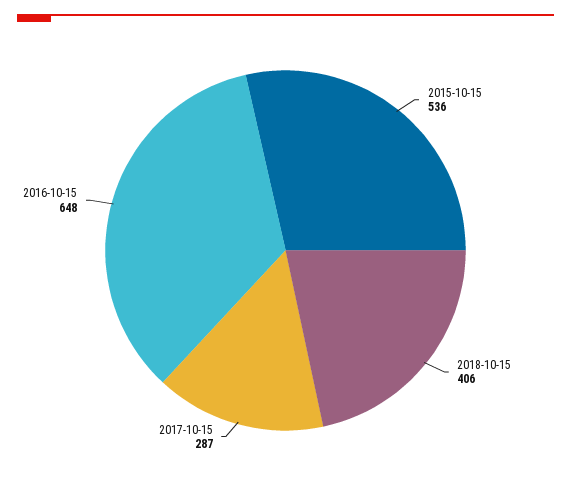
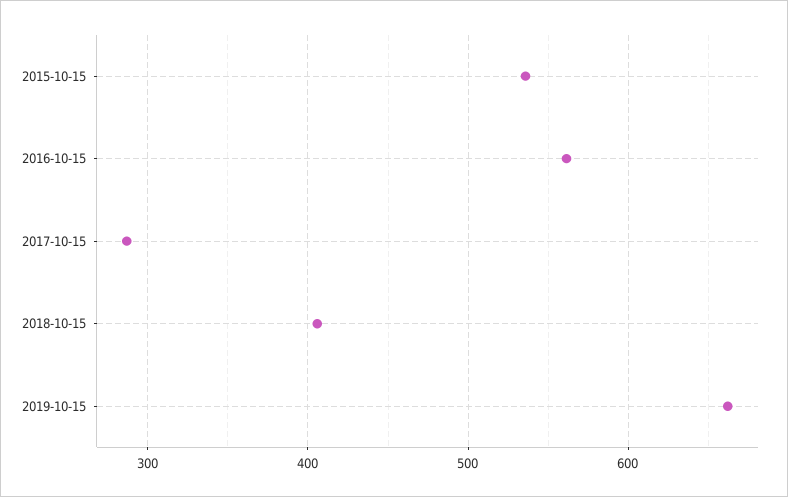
2016-10-15: 648 -> 560
2019-10-15: none -> 660

